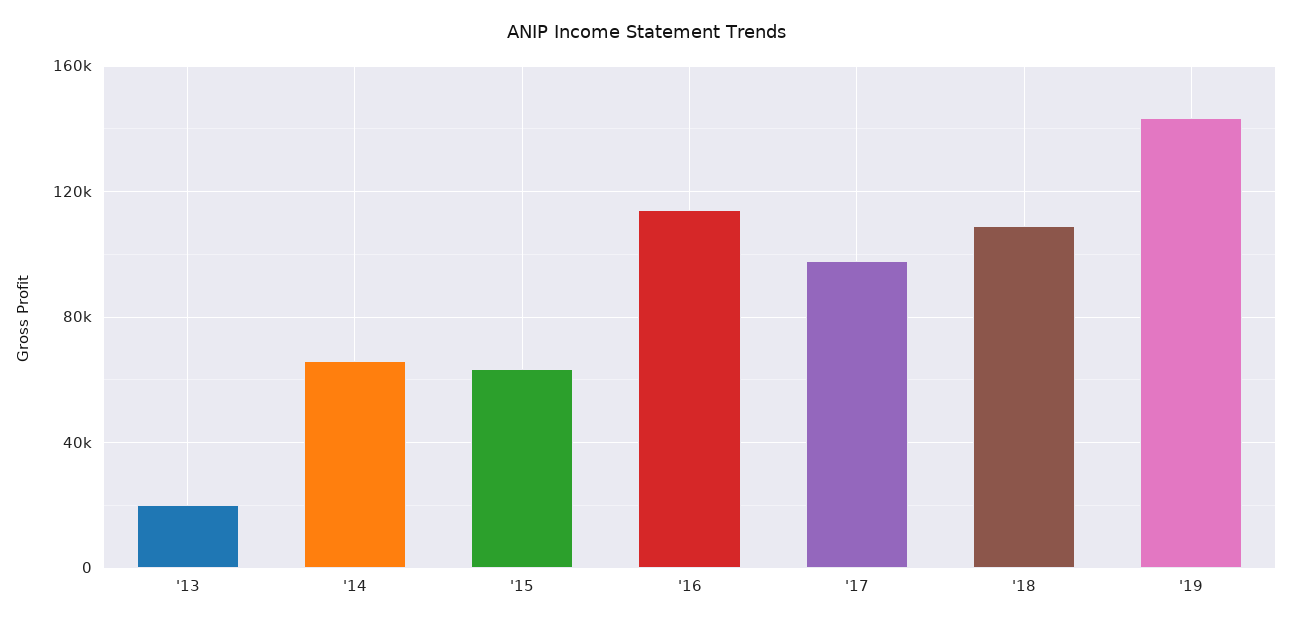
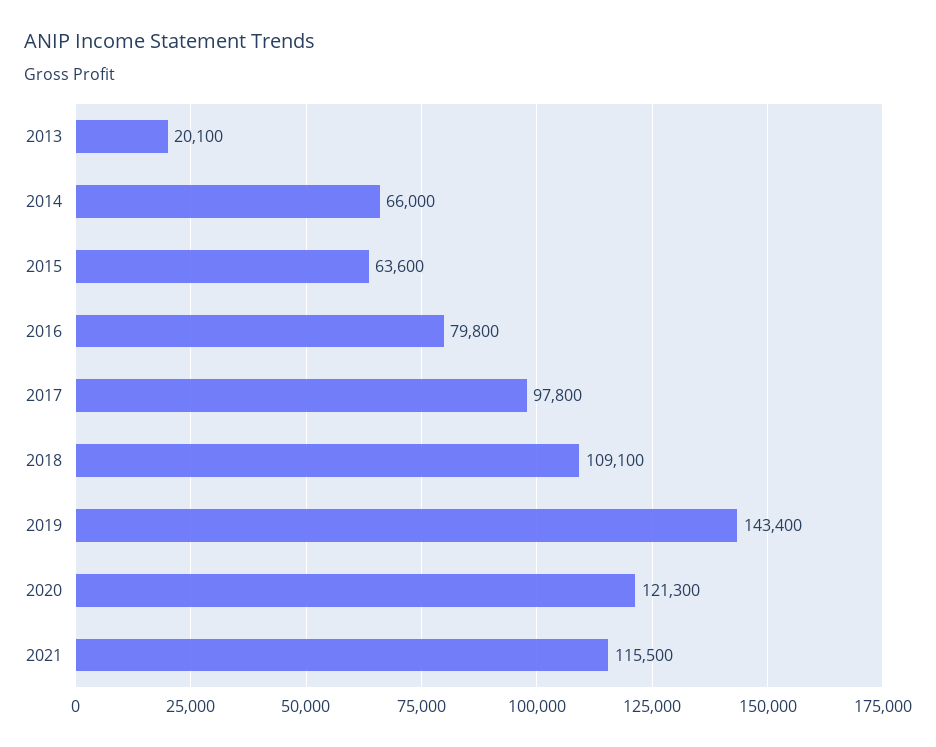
'16: 115000 -> 79800
2020: none -> 121300
2021: none -> 115500

